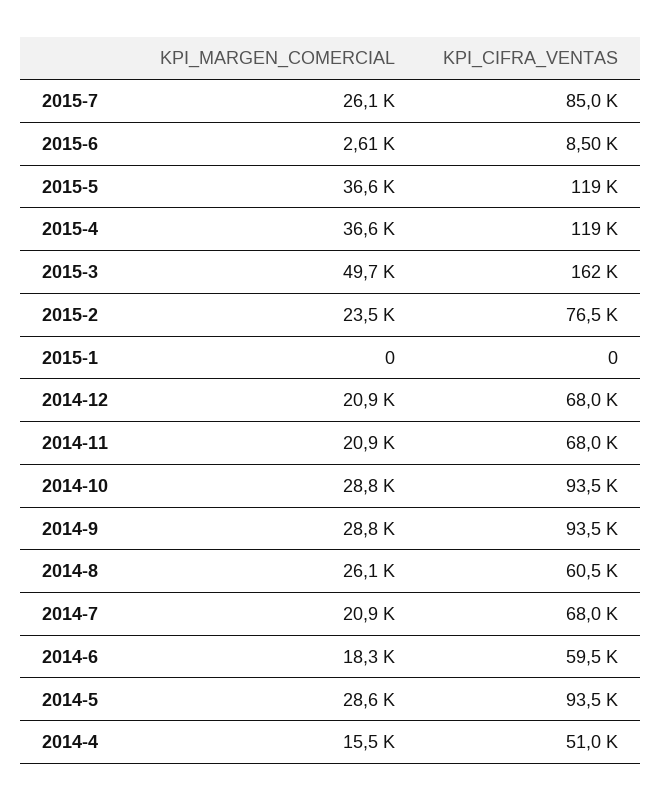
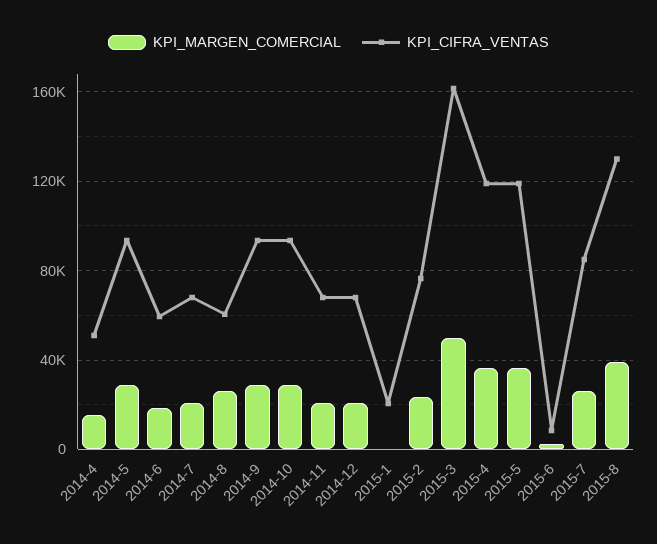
KPI_CIFRA_VENTAS, 2015-1: 0 -> 20000
KPI_MARGEN_COMERCIAL, 2015-8: none -> 40000
KPI_CIFRA_VENTAS, 2015-8: none -> 130000

